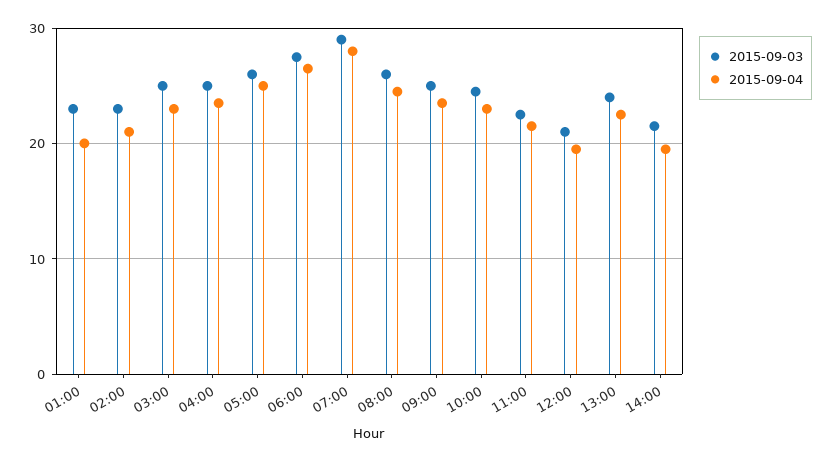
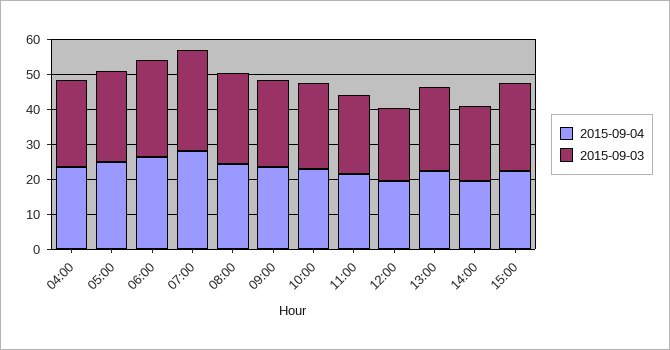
2015-09-03, 01:00: 23 -> none
2015-09-04, 01:00: 20 -> none
2015-09-03, 02:00: 23 -> none
2015-09-04, 02:00: 21 -> none
2015-09-03, 03:00: 25 -> none
2015-09-04, 03:00: 23 -> none
2015-09-04, 15:00: none -> 22.5
2015-09-03, 15:00: none -> 25

